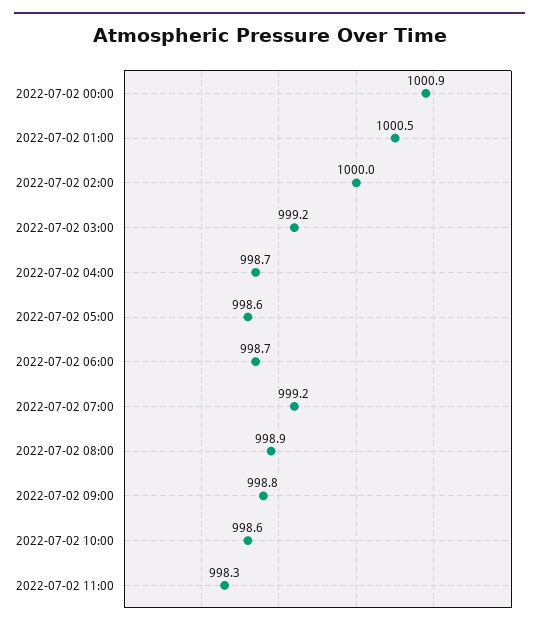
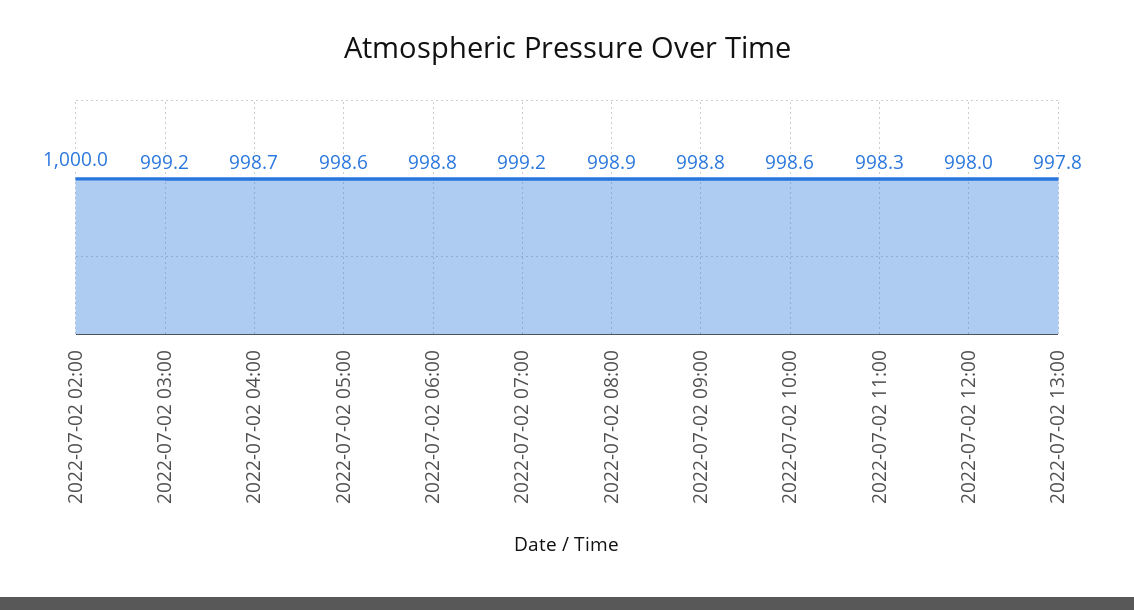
2022-07-02 00:00: 1000.9 -> none
2022-07-02 01:00: 1000.5 -> none
2022-07-02 06:00: 998.7 -> 998.8
2022-07-02 12:00: none -> 998
2022-07-02 13:00: none -> 997.8

